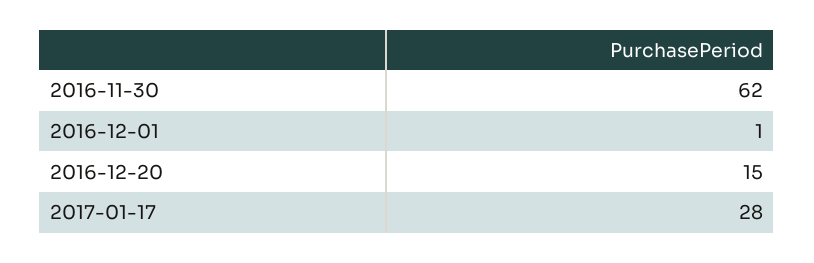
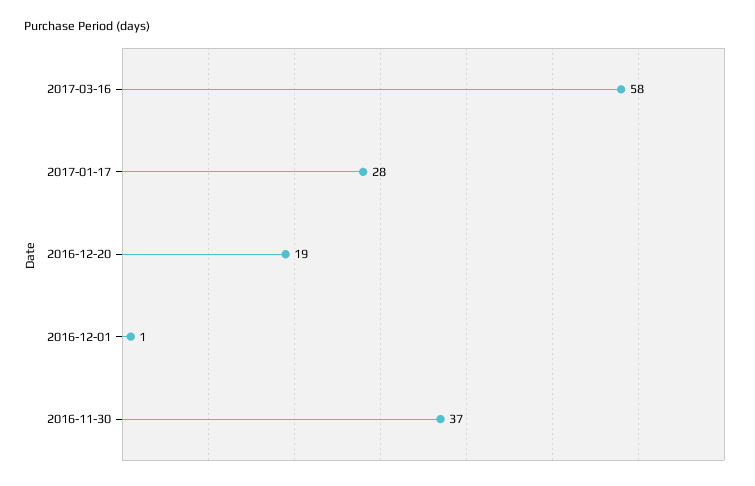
2016-11-30: 62 -> 37
2016-12-20: 15 -> 19
2017-03-16: none -> 58

